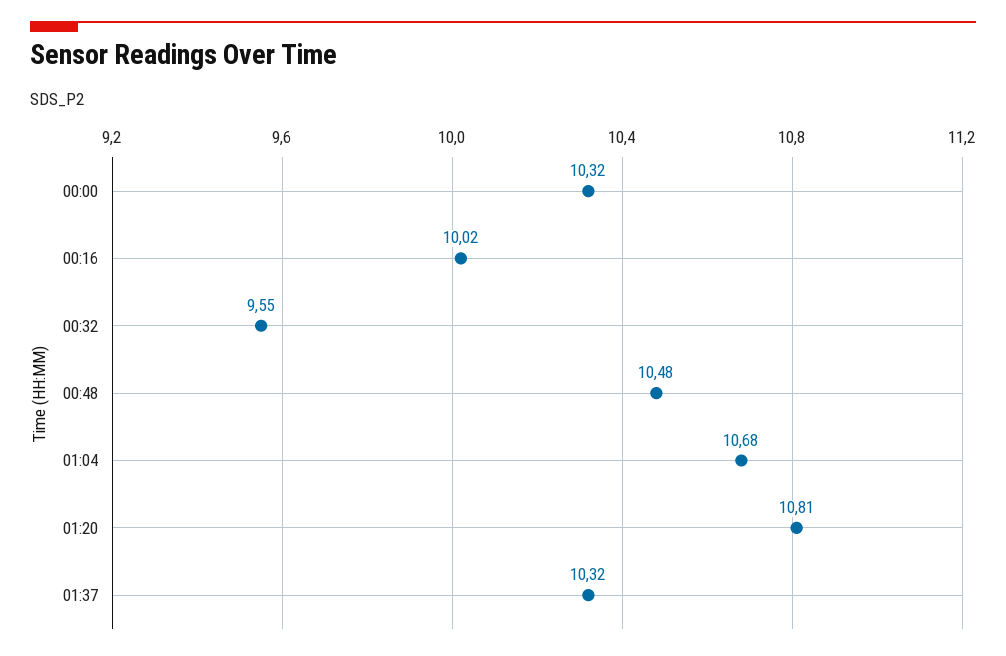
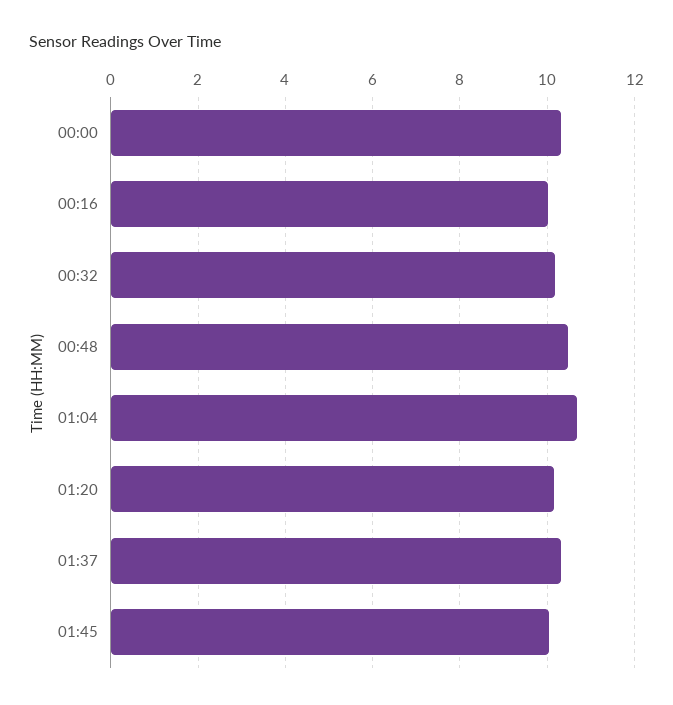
00:32: 9.55 -> 10.2
01:20: 10.81 -> 10.2
01:45: none -> 10

